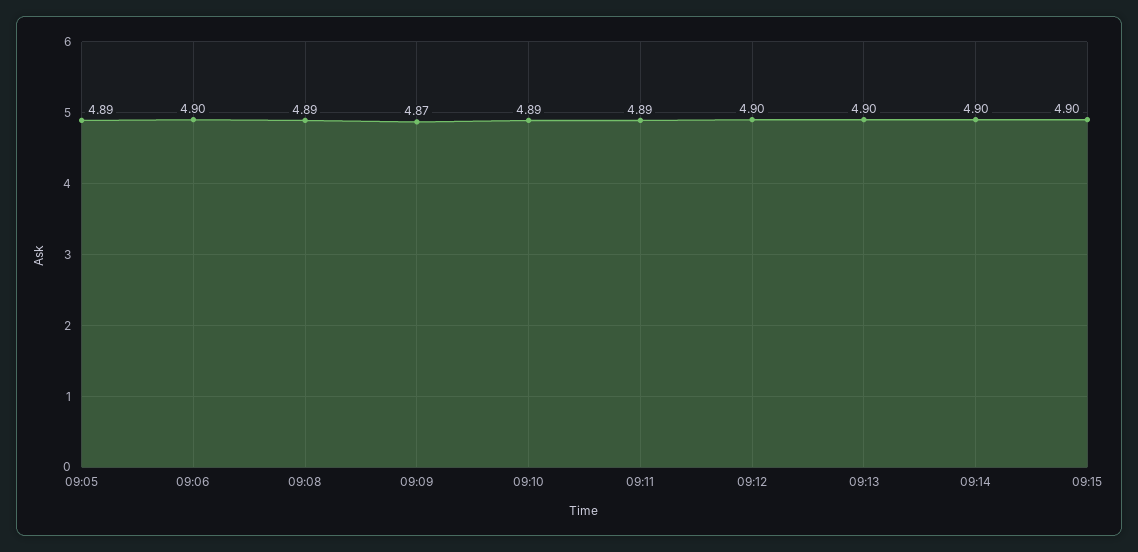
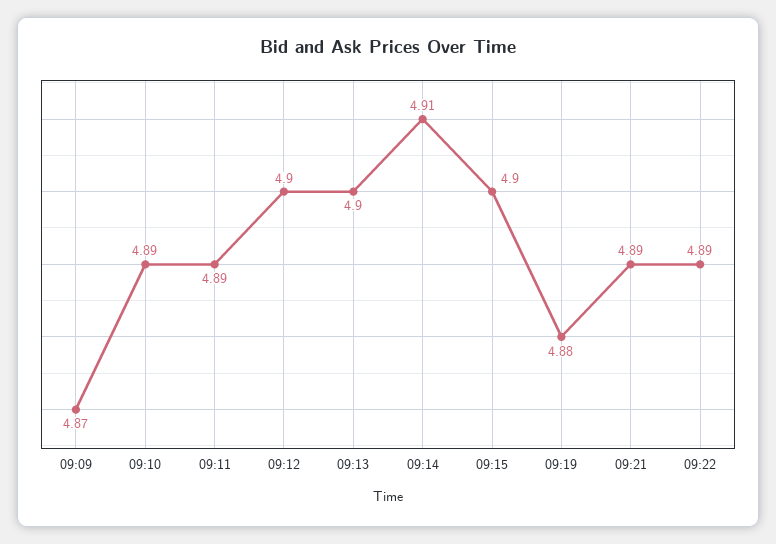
09:05: 4.89 -> none
09:06: 4.9 -> none
09:08: 4.89 -> none
09:14: 4.9 -> 4.91
09:19: none -> 4.88
09:21: none -> 4.89
09:22: none -> 4.89

